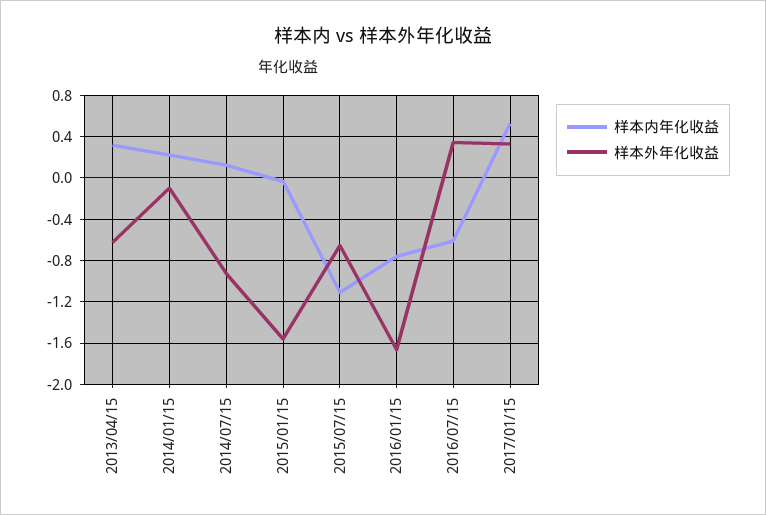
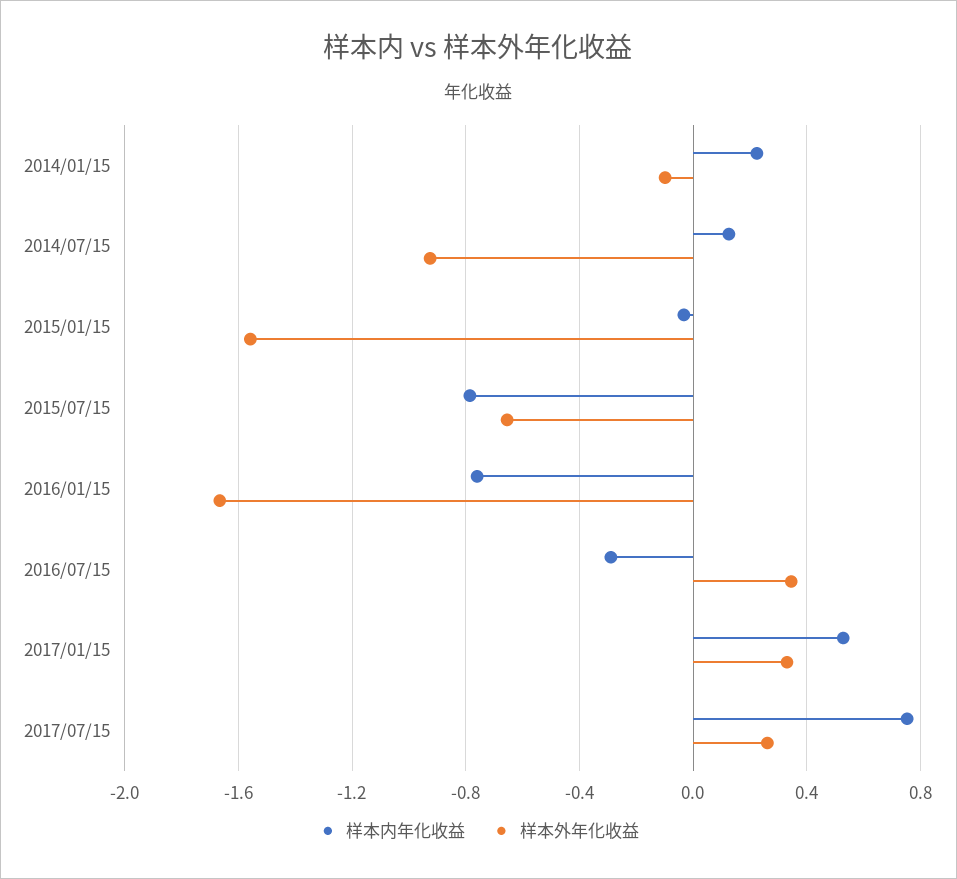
样本内年化收益, 2013/04/15: 0.3 -> none
样本外年化收益, 2013/04/15: -0.6 -> none
样本内年化收益, 2015/07/15: -1.1 -> -0.8
样本内年化收益, 2016/07/15: -0.6 -> -0.3
样本内年化收益, 2017/07/15: none -> 0.75
样本外年化收益, 2017/07/15: none -> 0.25

